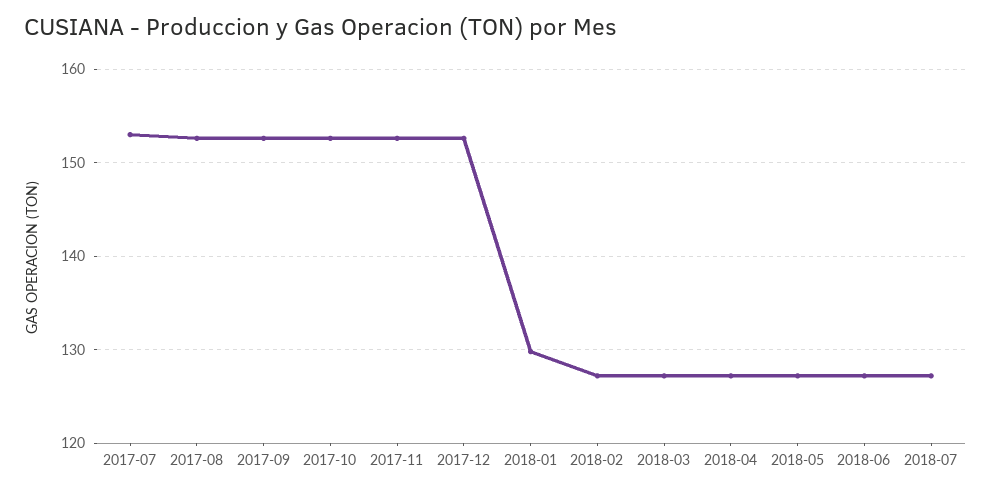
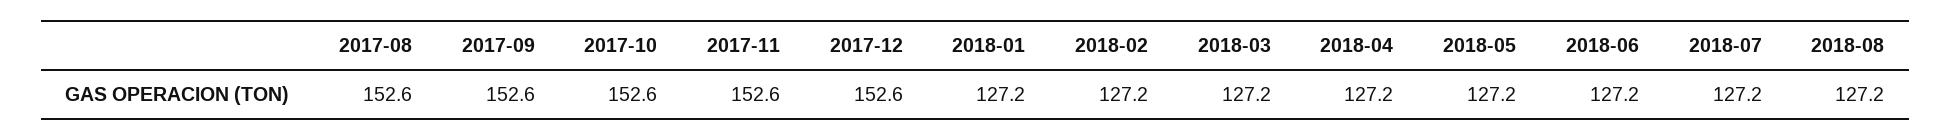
2017-07: 153 -> none
2018-01: 130 -> 127.2
2018-08: none -> 127.2

